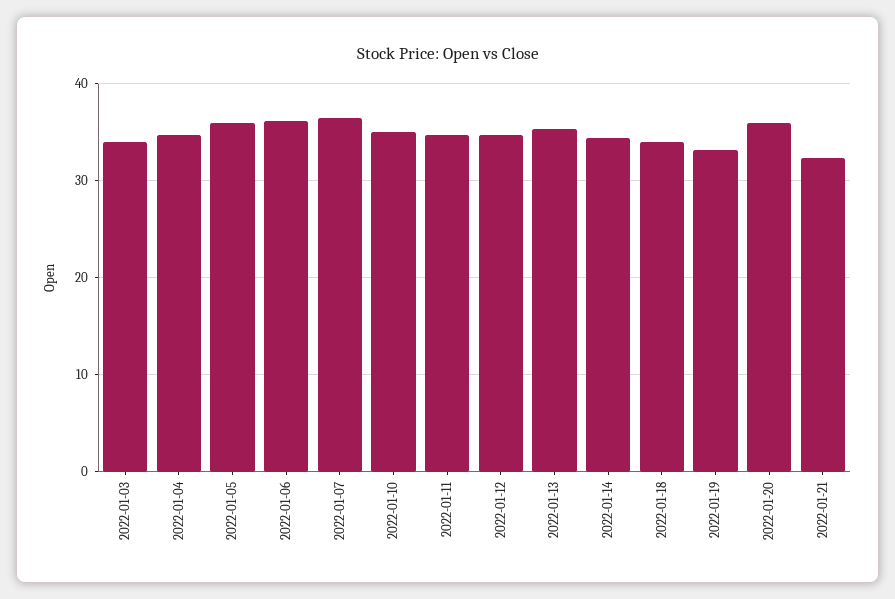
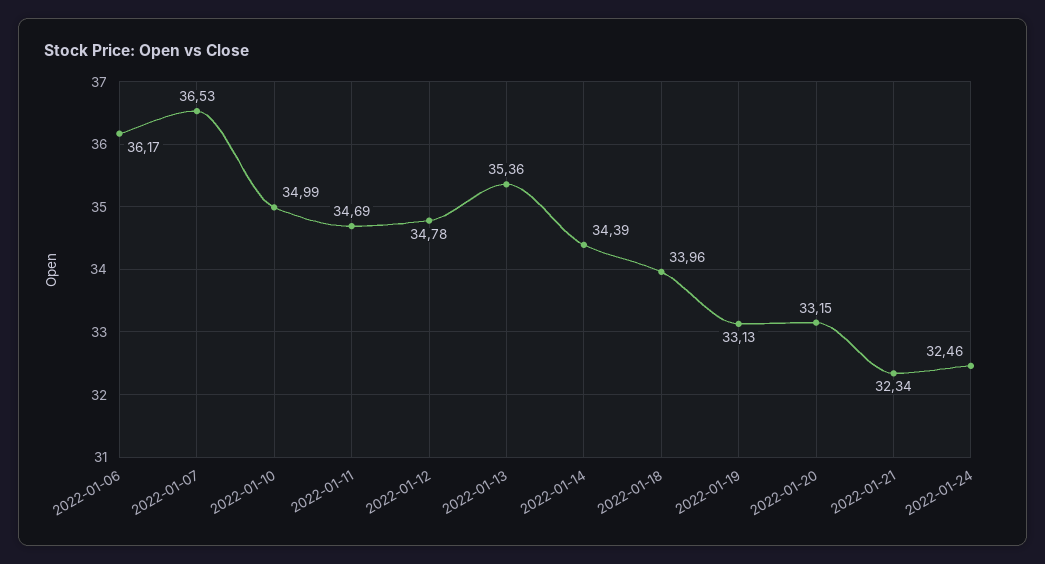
2022-01-03: 34 -> none
2022-01-04: 35 -> none
2022-01-05: 36 -> none
2022-01-20: 36 -> 33.15
2022-01-24: none -> 32.46

